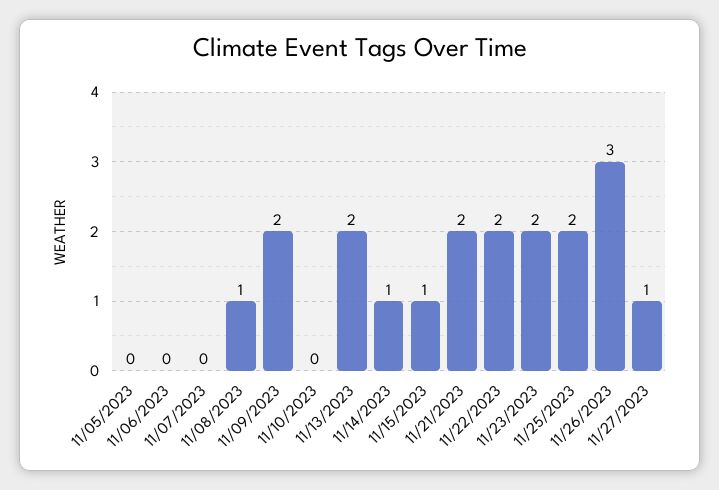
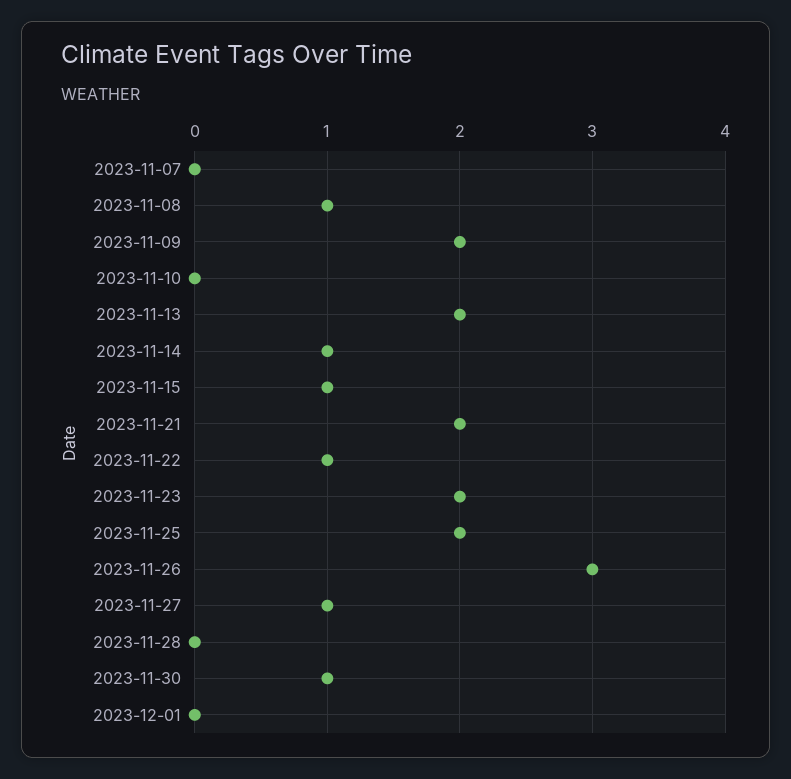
11/05/2023: 0 -> none
11/06/2023: 0 -> none
11/22/2023: 2 -> 1
2023-11-28: none -> 0
2023-11-30: none -> 1
2023-12-01: none -> 0

